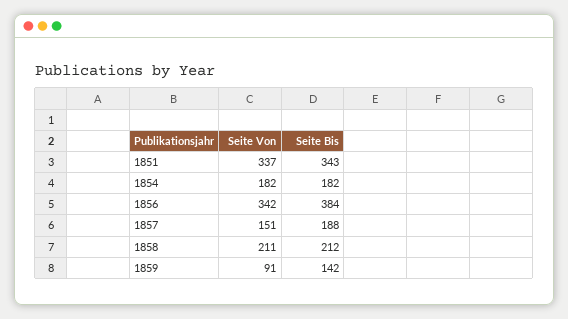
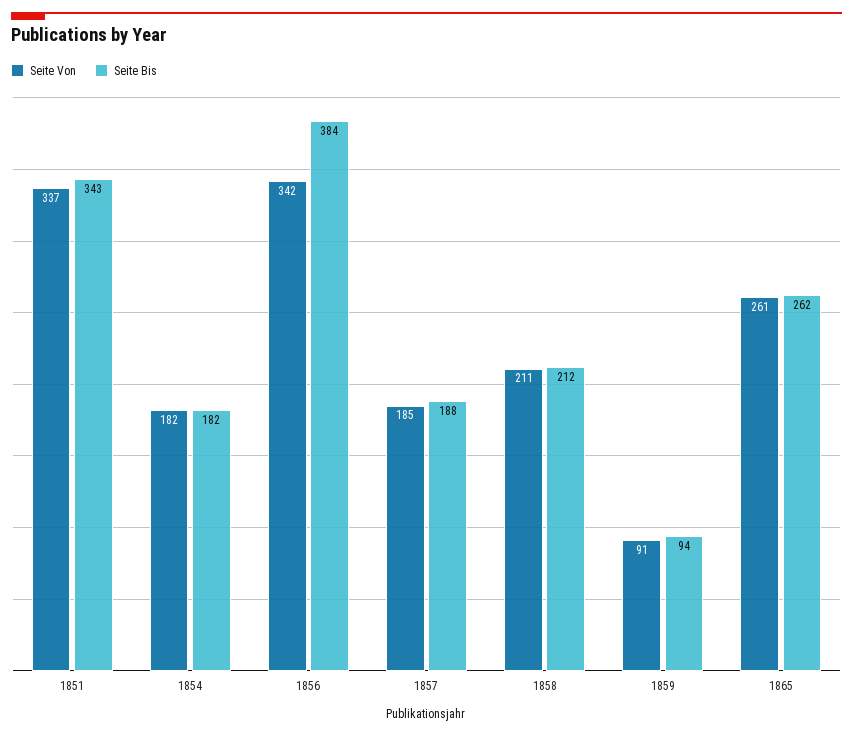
Seite Von, 1857: 151 -> 185
Seite Bis, 1859: 142 -> 94
Seite Von, 1865: none -> 261
Seite Bis, 1865: none -> 262

